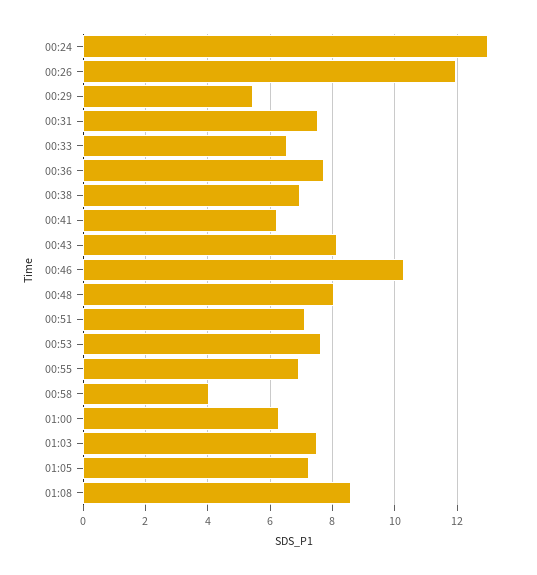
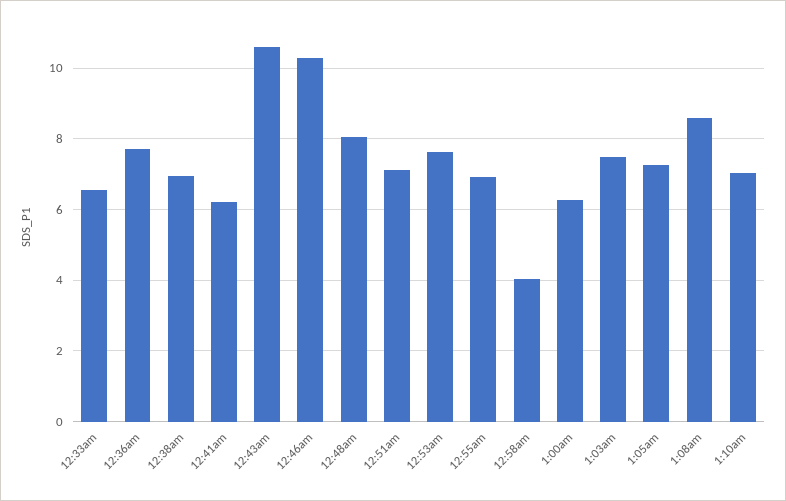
00:24: 13 -> none
00:26: 12 -> none
00:29: 5.4 -> none
00:31: 7.6 -> none
00:43: 8.2 -> 10.6
1:10am: none -> 7

